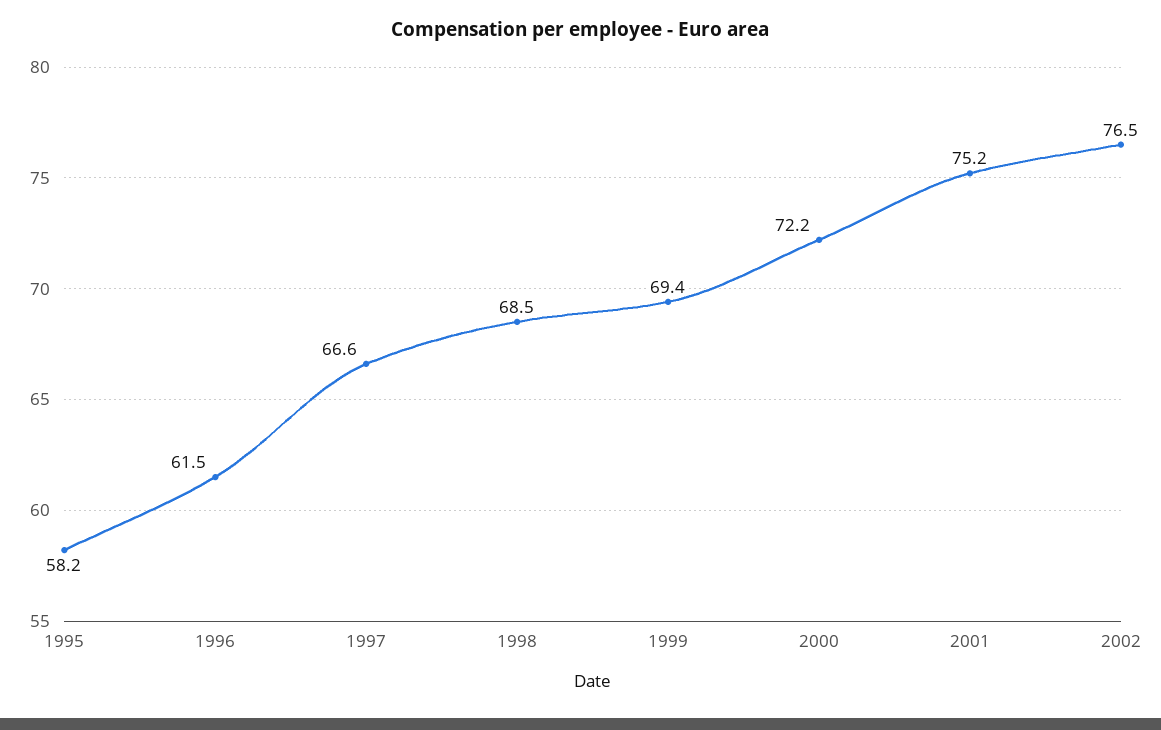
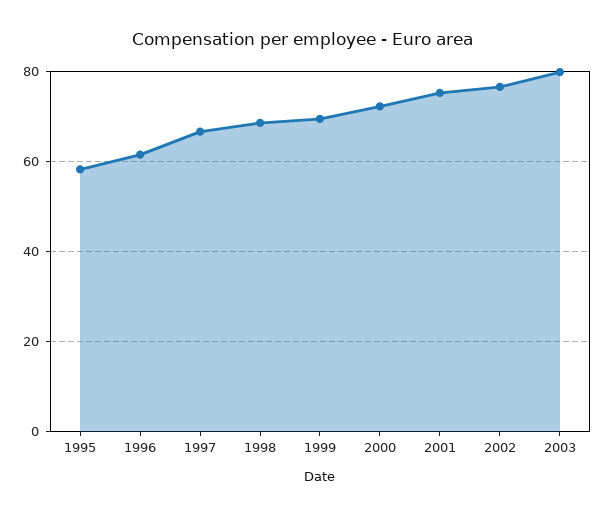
2003: none -> 80

